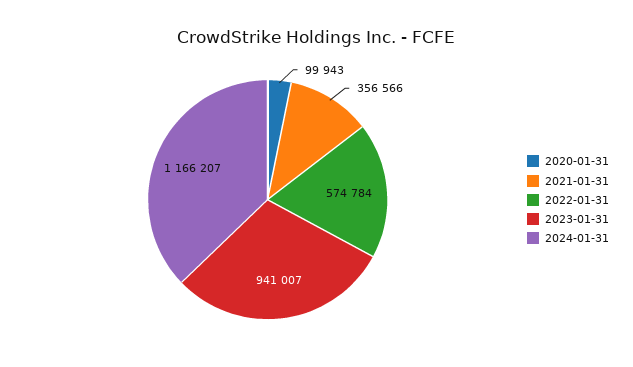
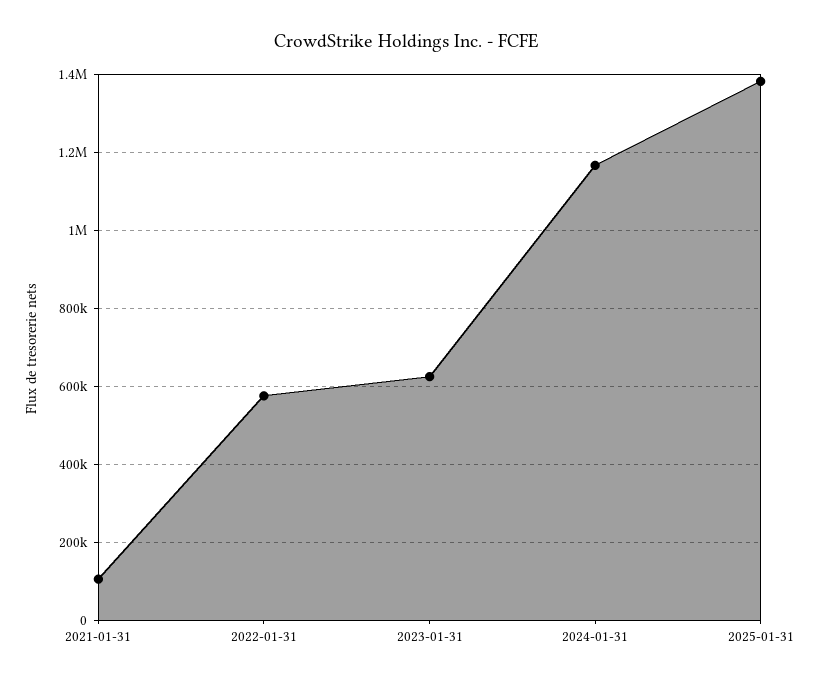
2020-01-31: 99943 -> none
2021-01-31: 356566 -> 100000
2023-01-31: 941007 -> 620000
2025-01-31: none -> 1380000

